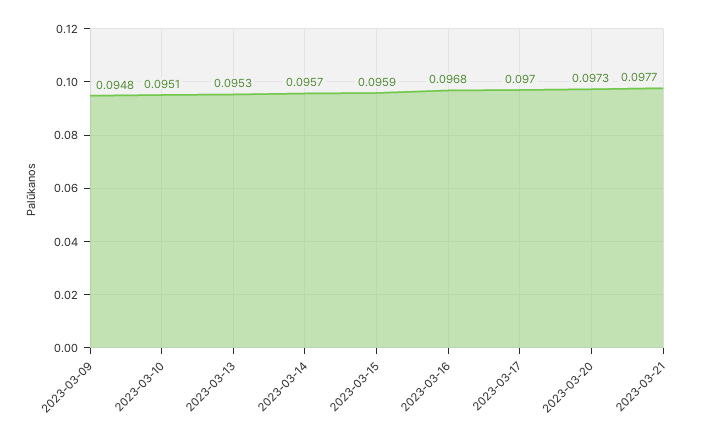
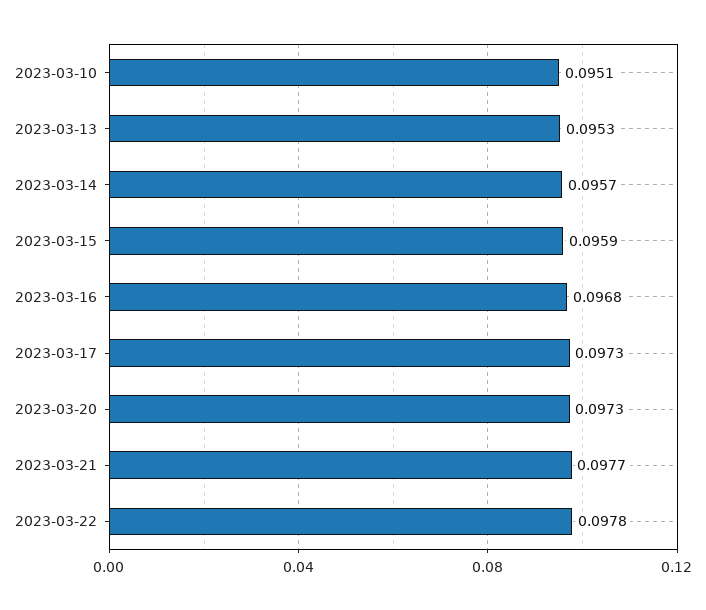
2023-03-09: 0.0948 -> none
2023-03-17: 0.097 -> 0.0973
2023-03-22: none -> 0.0978

